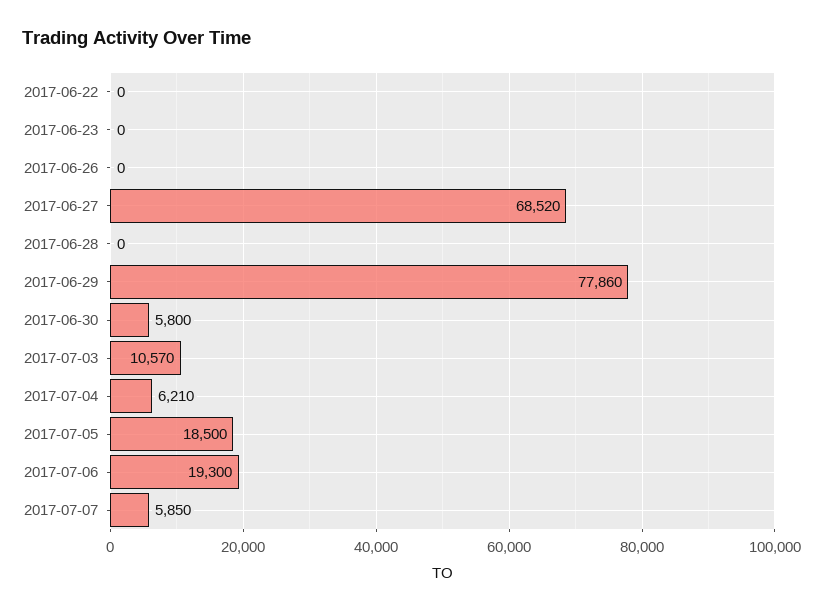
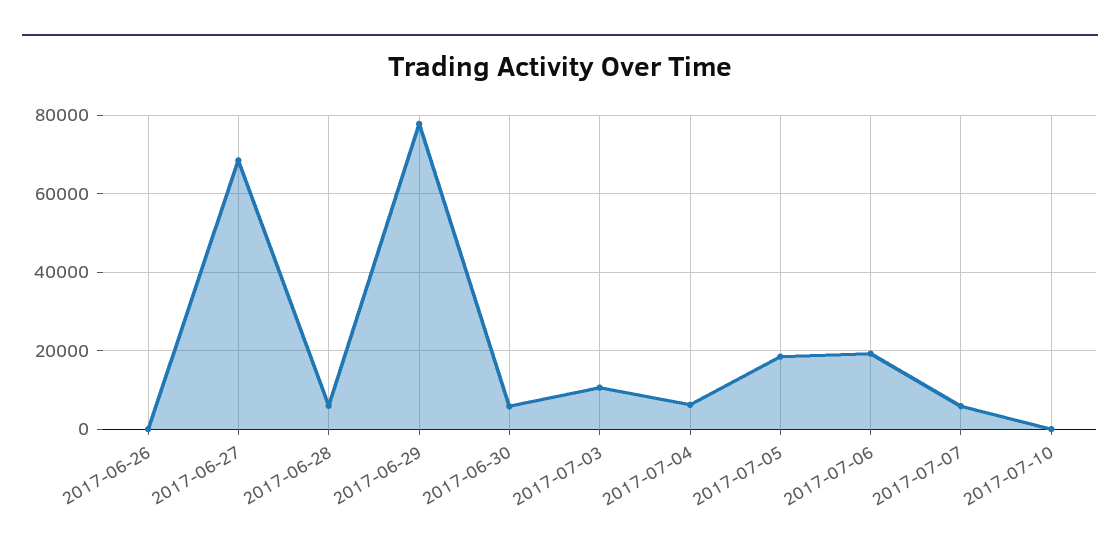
2017-06-22: 0 -> none
2017-06-23: 0 -> none
2017-06-28: 0 -> 6000
2017-07-10: none -> 0

